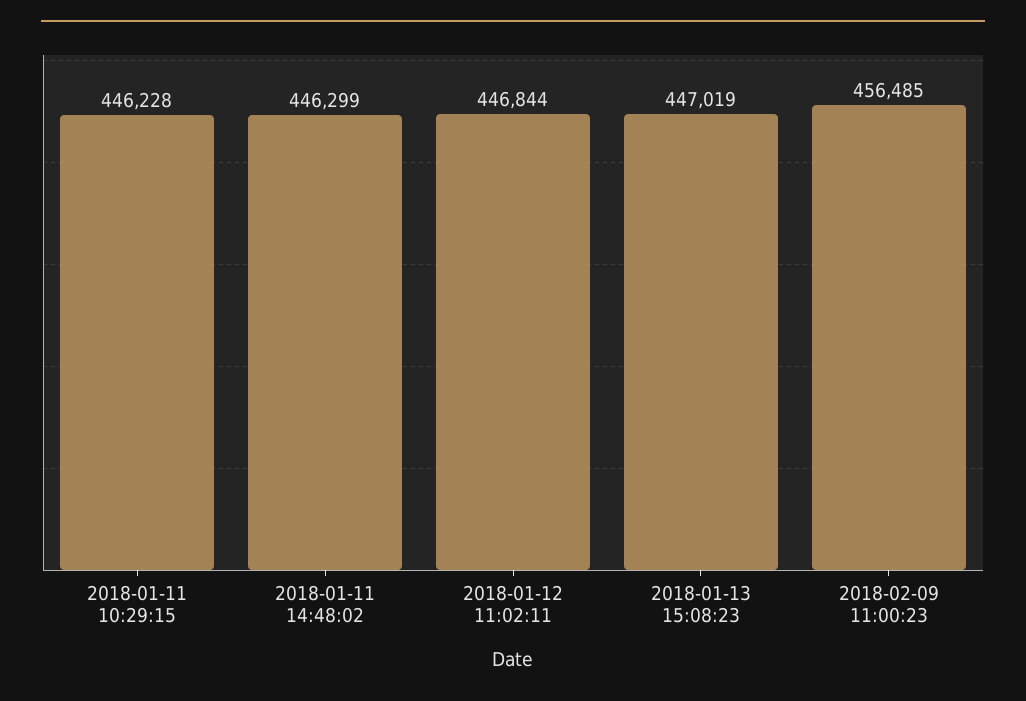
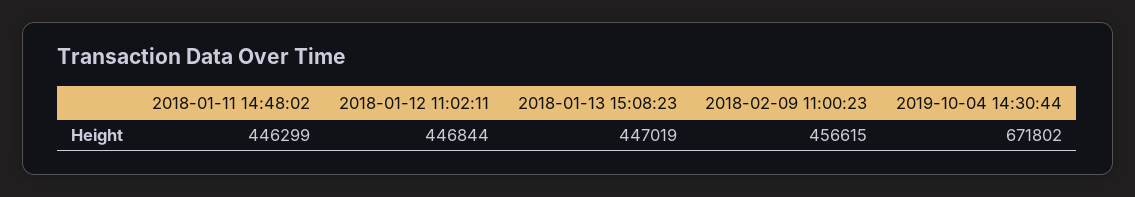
2018-01-11 10:29:15: 446228 -> none
2018-02-09 11:00:23: 456485 -> 456615
2019-10-04 14:30:44: none -> 671802

